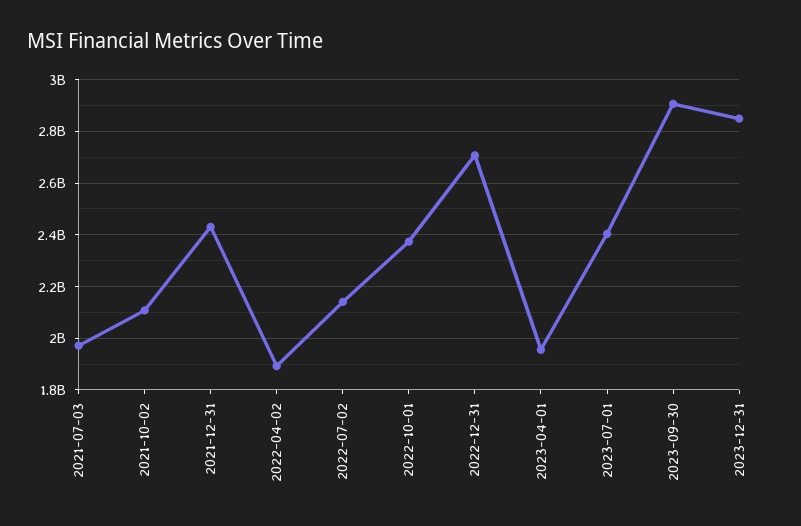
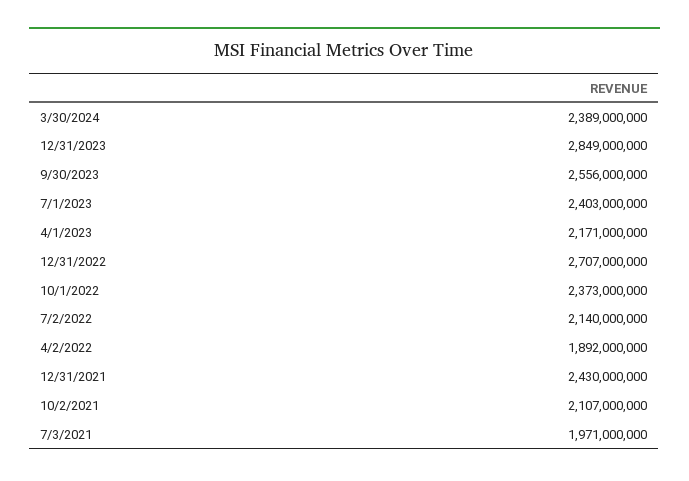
2023-04-01: 1950000000 -> 2171000000
2023-09-30: 2900000000 -> 2556000000
3/30/2024: none -> 2389000000

